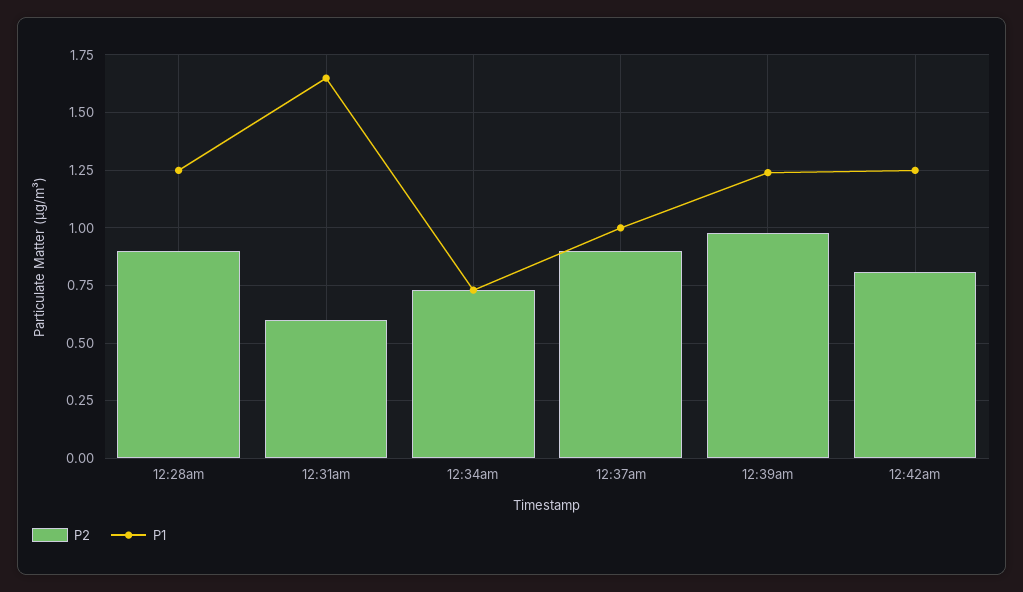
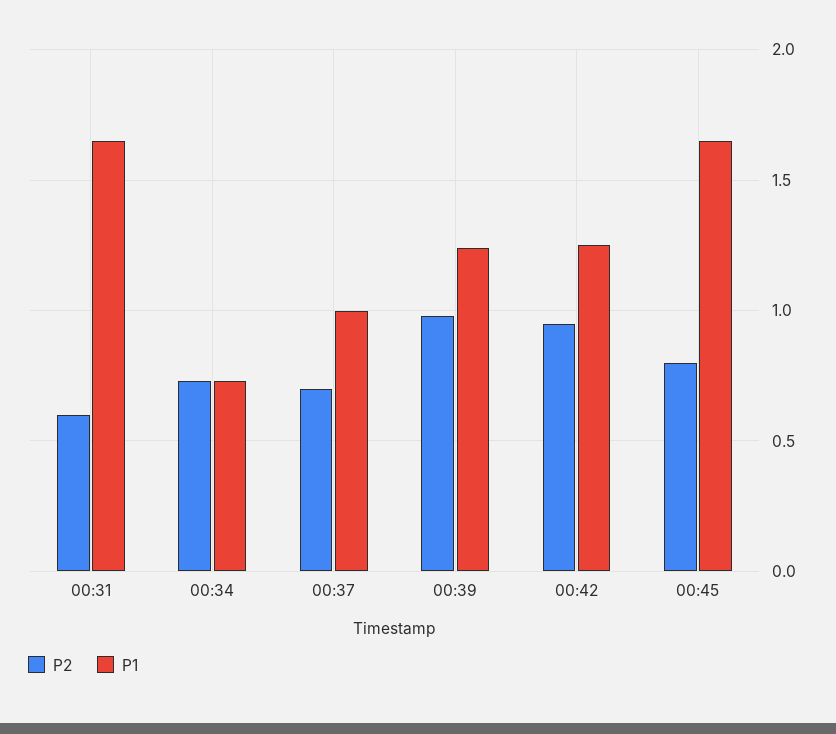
P2, 12:28am: 0.9 -> none
P1, 12:28am: 1.25 -> none
P2, 12:37am: 0.9 -> 0.7
P2, 12:42am: 0.8 -> 0.95
P2, 00:45: none -> 0.8
P1, 00:45: none -> 1.65

